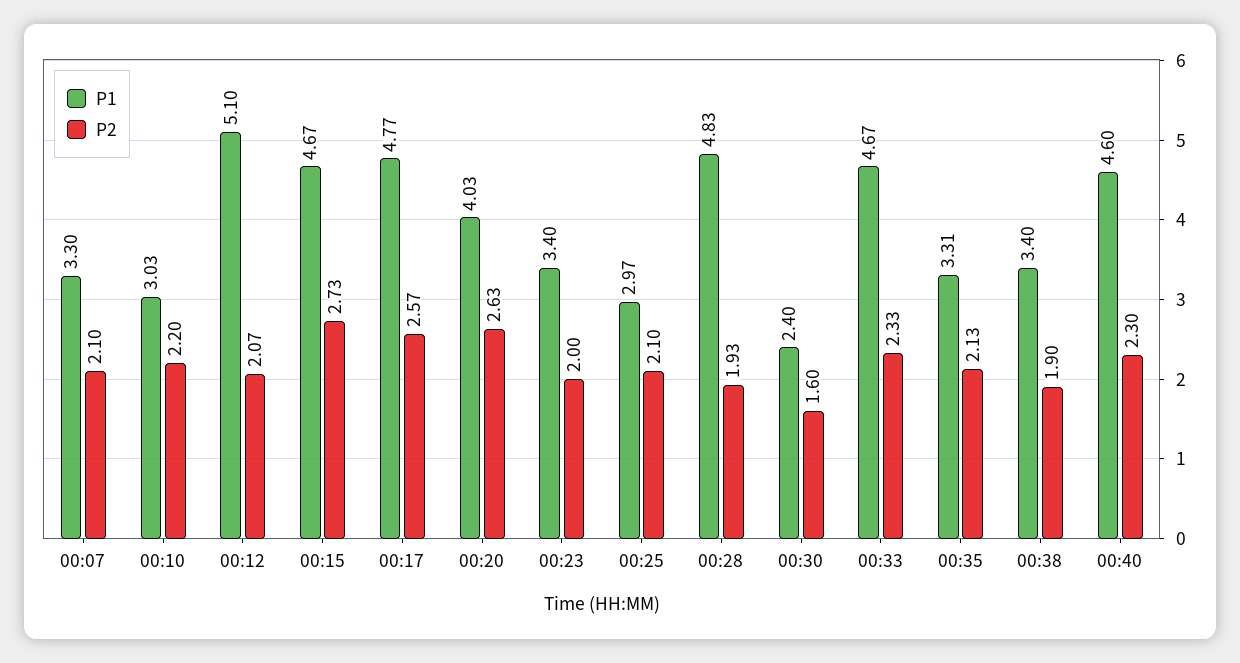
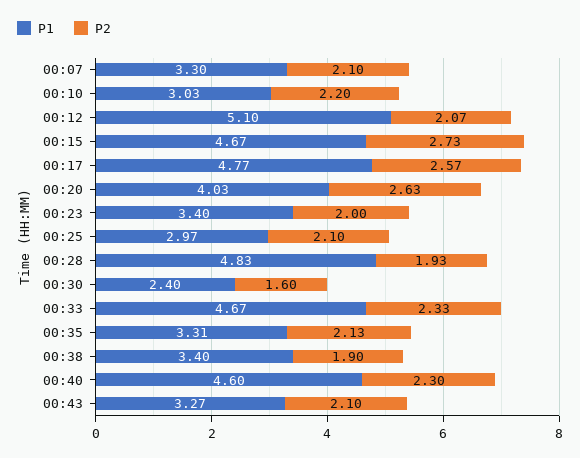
P1, 00:43: none -> 3.27
P2, 00:43: none -> 2.1

